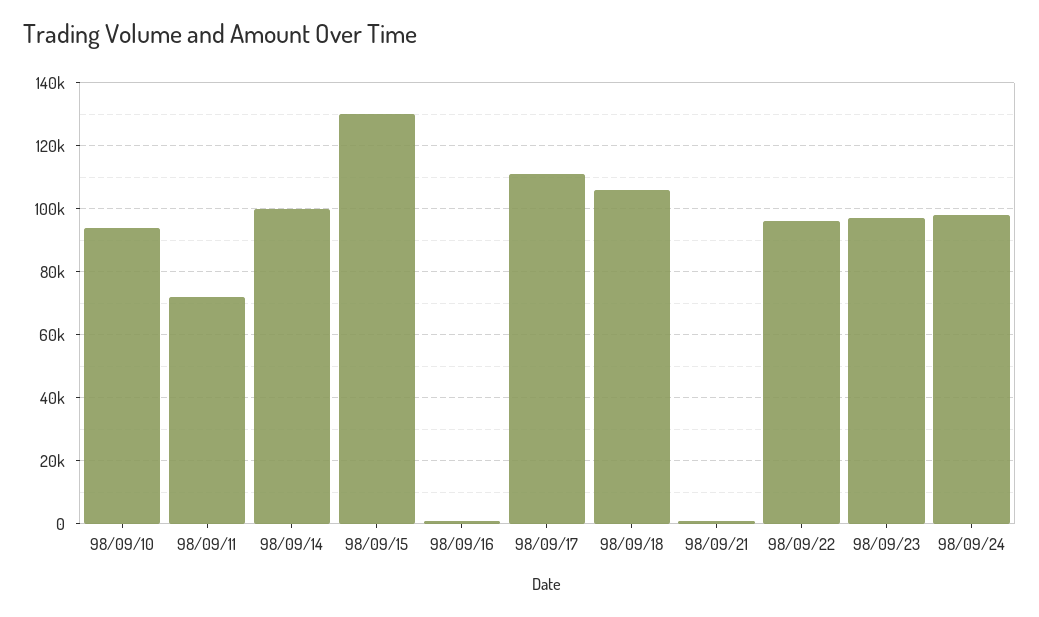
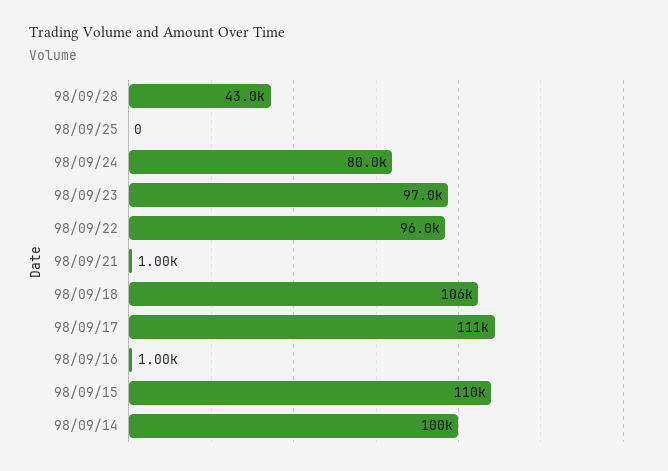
98/09/10: 94000 -> none
98/09/11: 72000 -> none
98/09/15: 130000 -> 110000
98/09/24: 98000 -> 80000
98/09/28: none -> 43000
98/09/25: none -> 0

